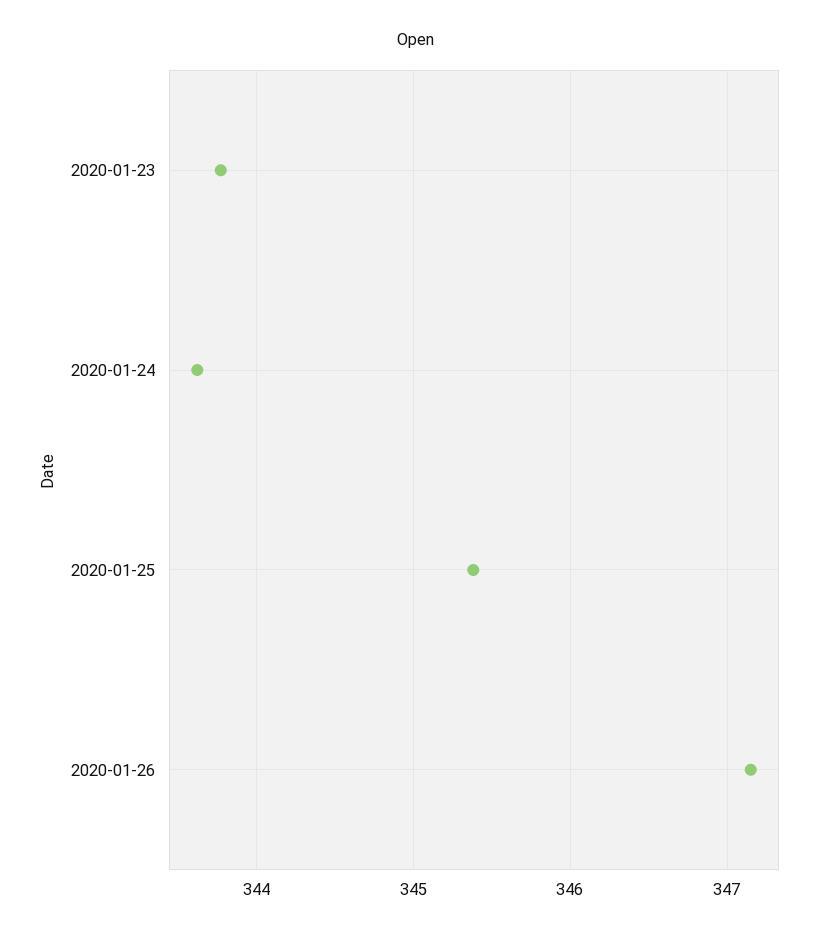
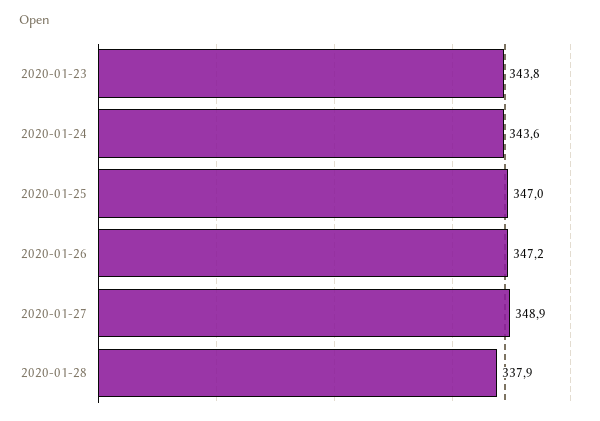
2020-01-25: 345.4 -> 347
2020-01-27: none -> 348.9
2020-01-28: none -> 337.9

